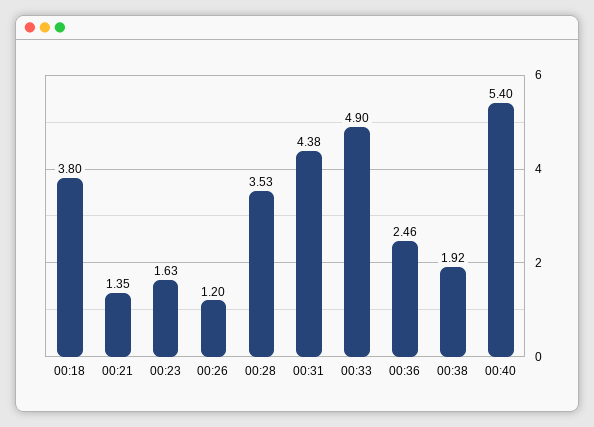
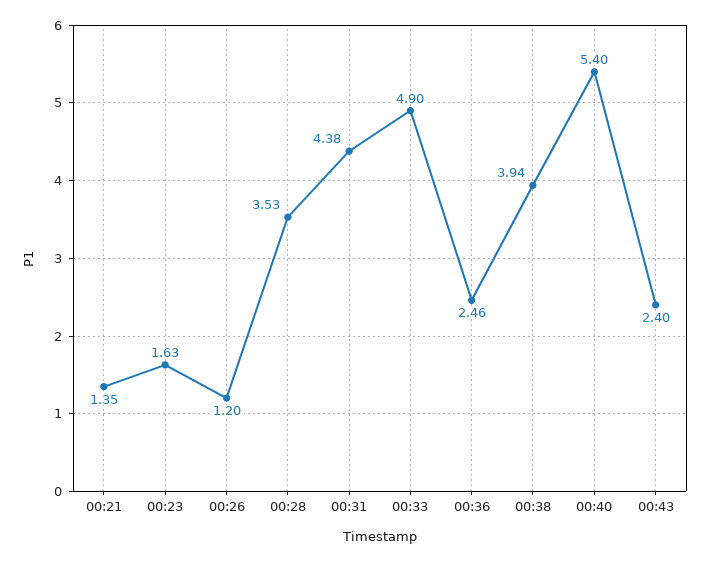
00:18: 3.8 -> none
00:38: 1.92 -> 3.94
00:43: none -> 2.4

